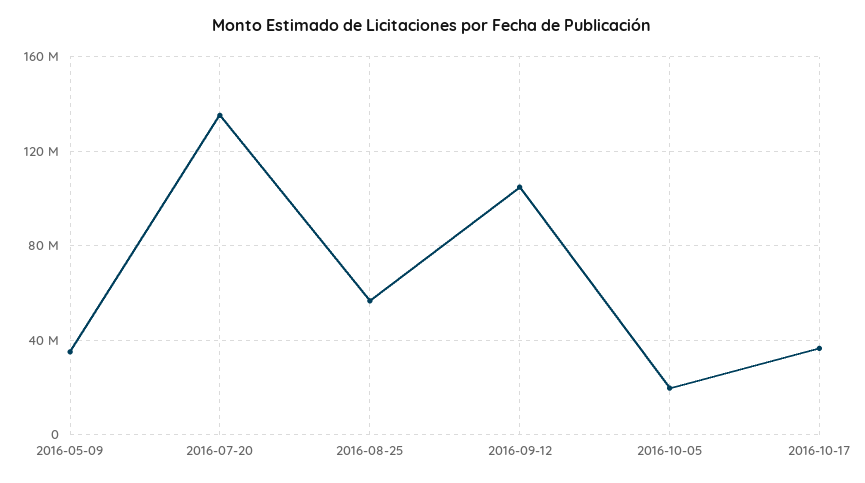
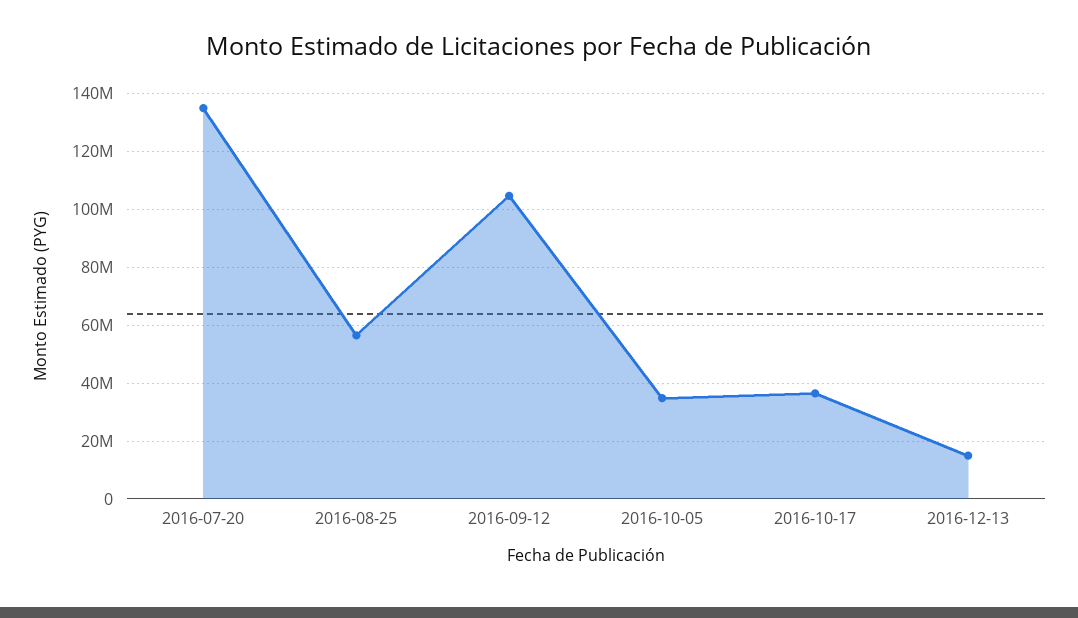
2016-05-09: 35000000 -> none
2016-10-05: 20000000 -> 35000000
2016-12-13: none -> 15000000

